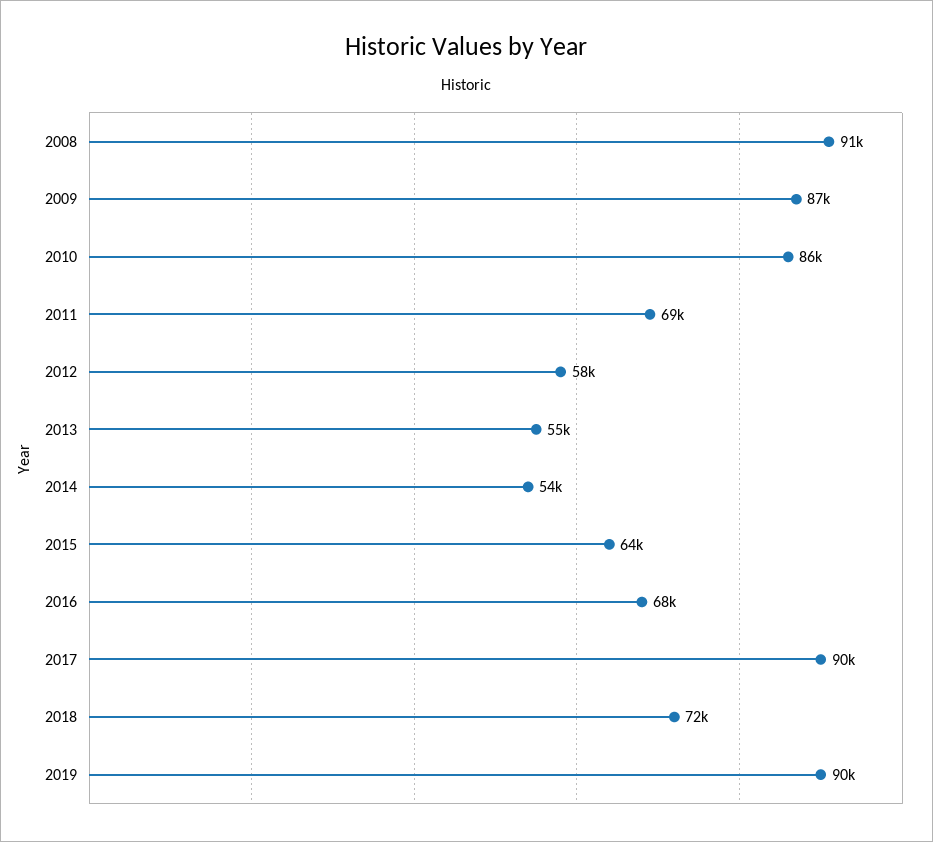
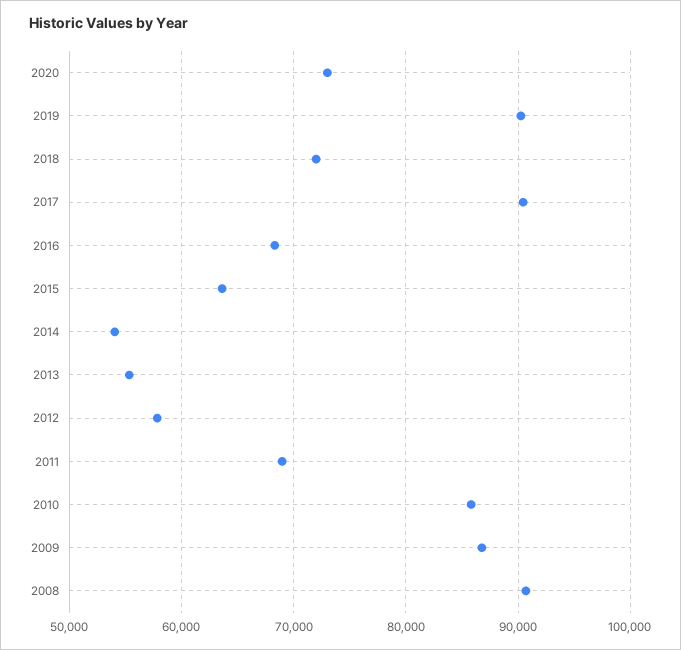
2020: none -> 73000

